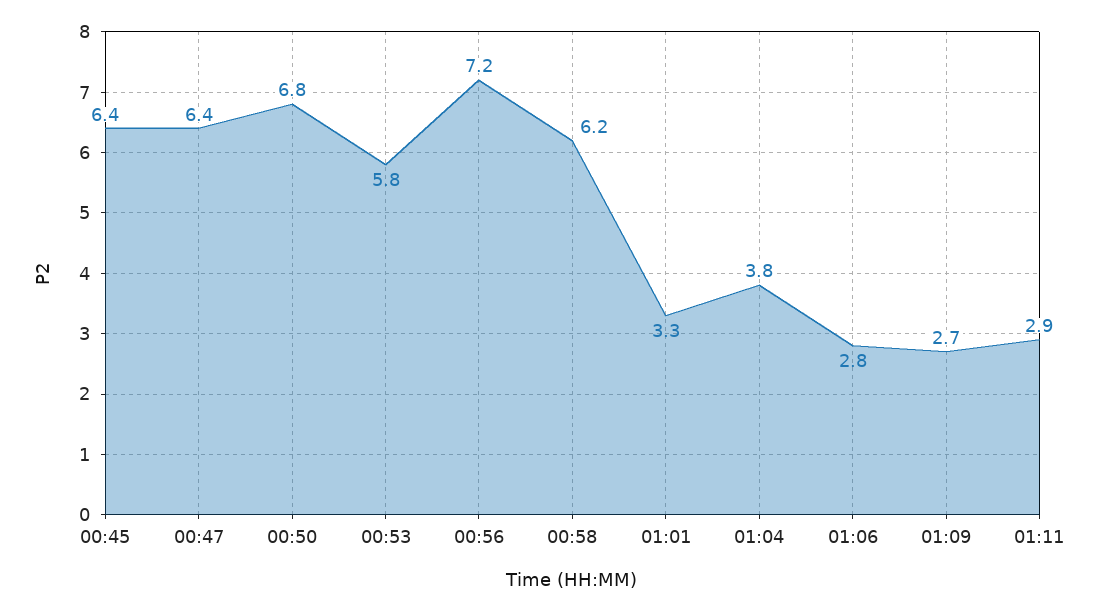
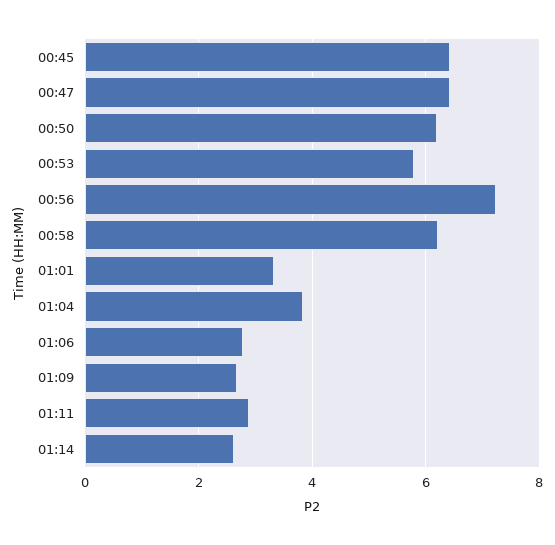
00:50: 6.8 -> 6.2
01:14: none -> 2.6

